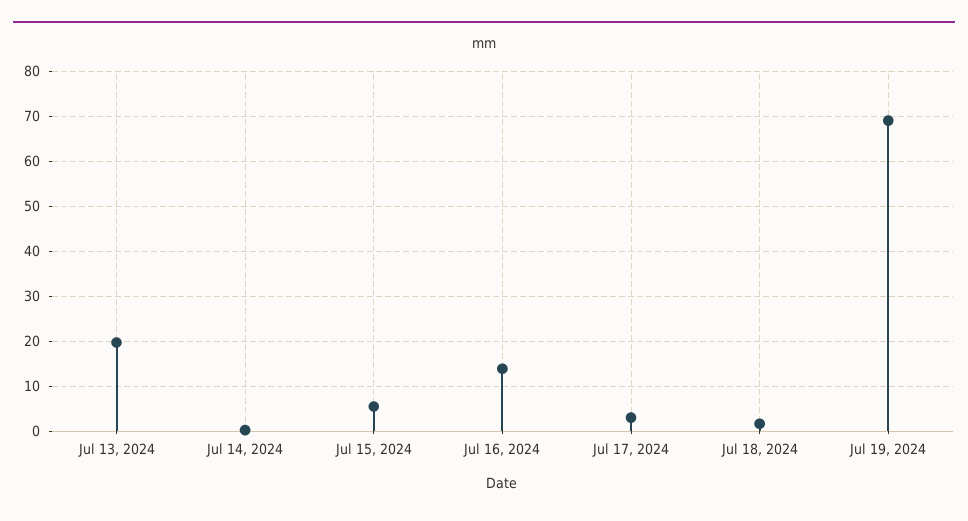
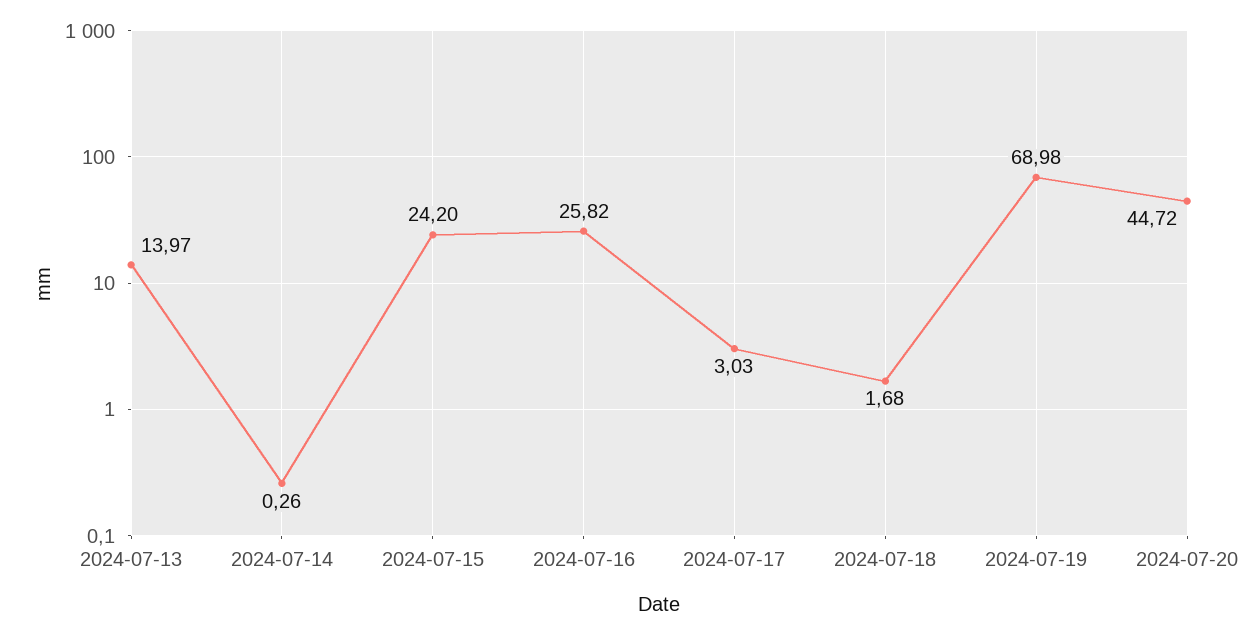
Jul 13, 2024: 20 -> 13.97
Jul 15, 2024: 6 -> 24.2
Jul 16, 2024: 14 -> 25.82
2024-07-20: none -> 44.72

